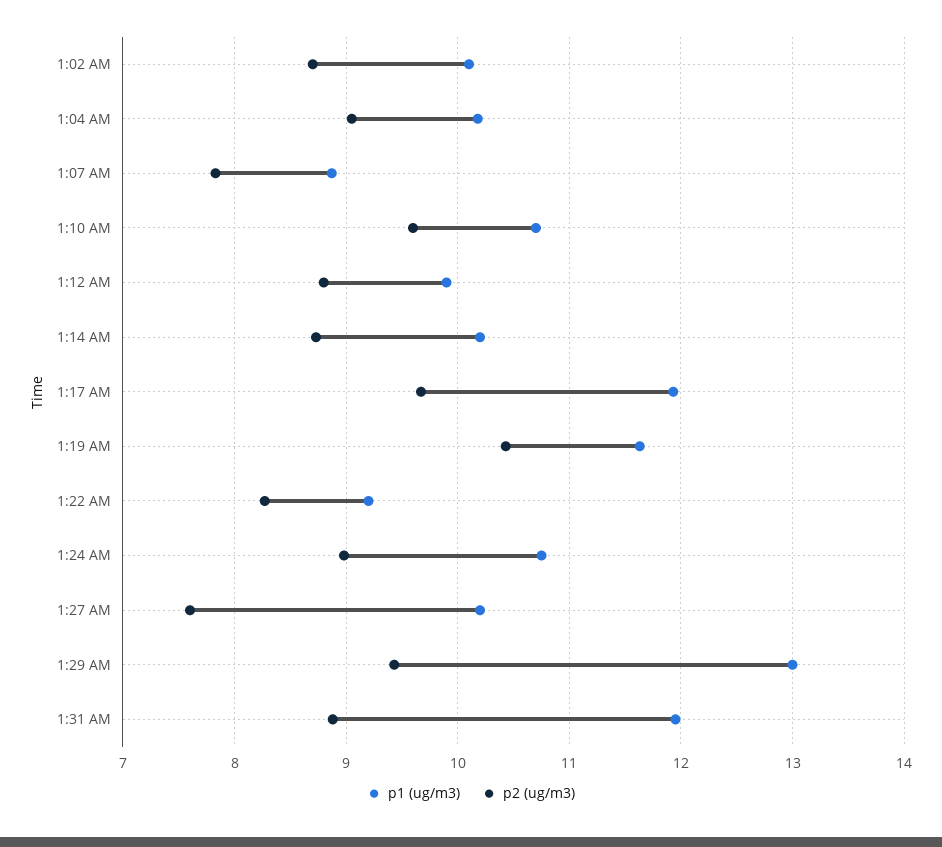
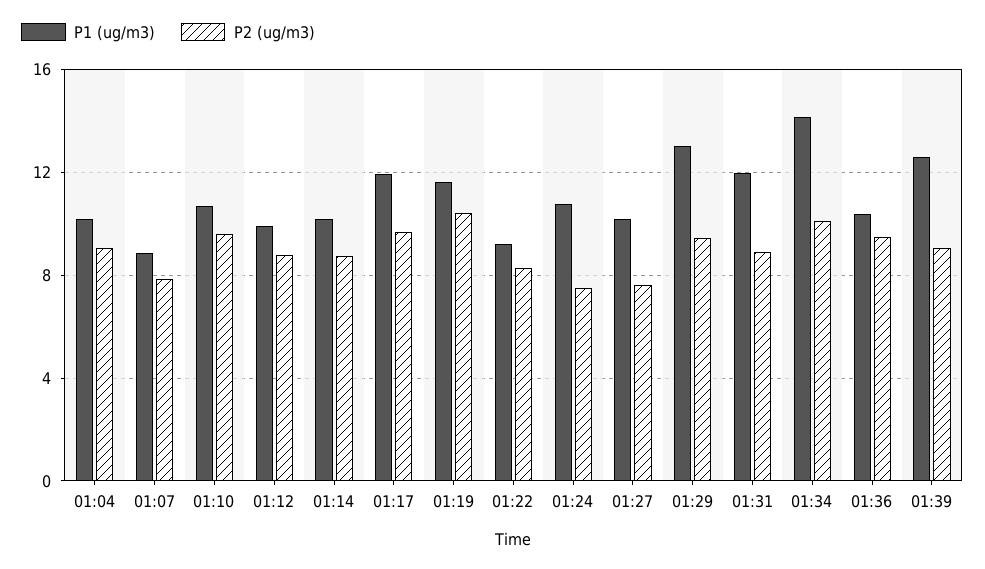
p1 (ug/m3), 1:02 AM: 10.1 -> none
p2 (ug/m3), 1:02 AM: 8.7 -> none
p2 (ug/m3), 1:24 AM: 9 -> 7.5
p1 (ug/m3), 01:34: none -> 14
p2 (ug/m3), 01:34: none -> 10
p1 (ug/m3), 01:36: none -> 10.5
p2 (ug/m3), 01:36: none -> 9.5
p1 (ug/m3), 01:39: none -> 12.5
p2 (ug/m3), 01:39: none -> 9

